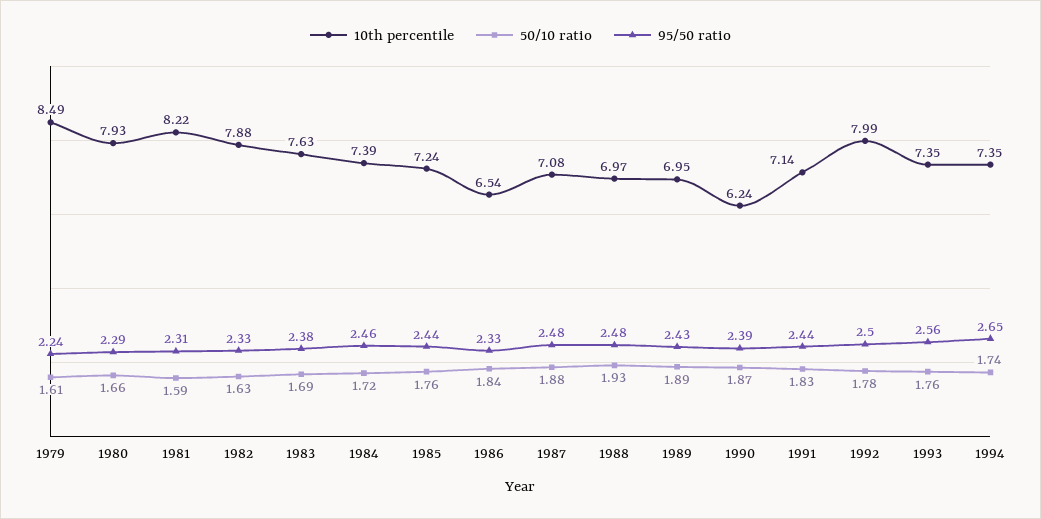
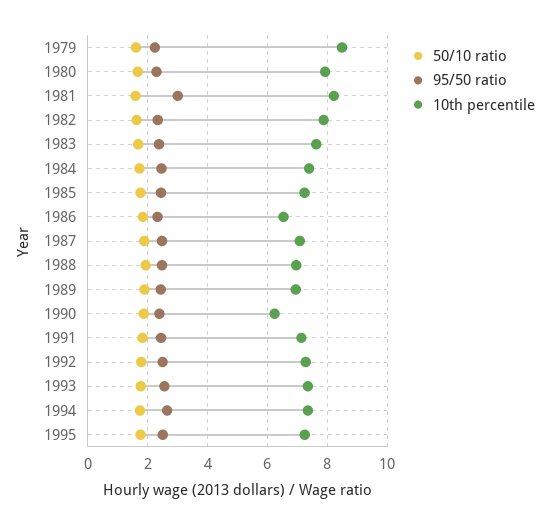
95/50 ratio, 1981: 2.31 -> 3
10th percentile, 1992: 7.99 -> 7.25
50/10 ratio, 1995: none -> 1.75
95/50 ratio, 1995: none -> 2.5
10th percentile, 1995: none -> 7.25

